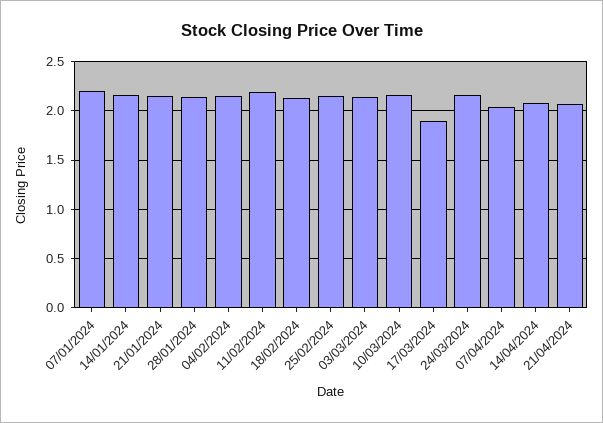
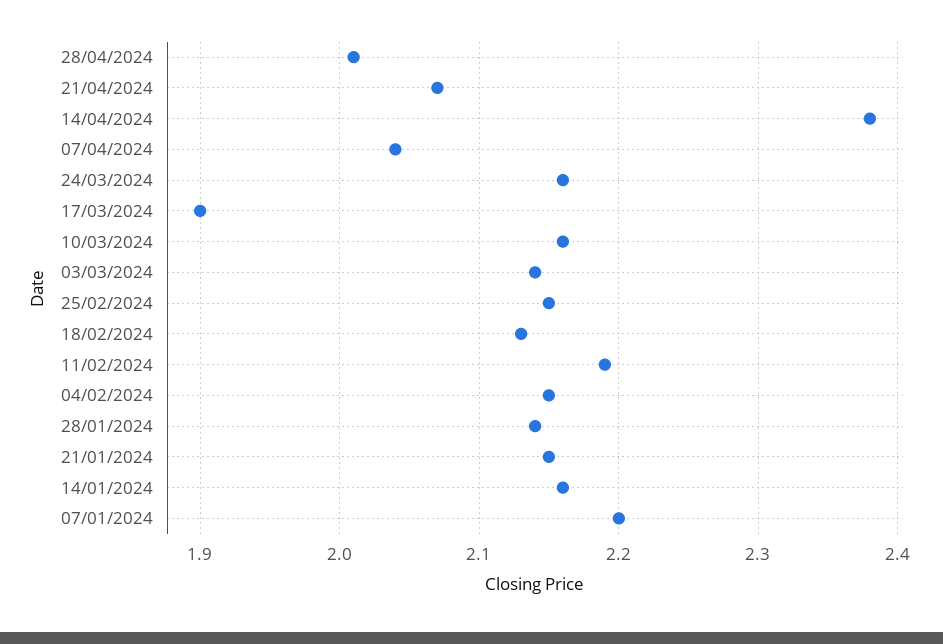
14/04/2024: 2.1 -> 2.38
28/04/2024: none -> 2.01

